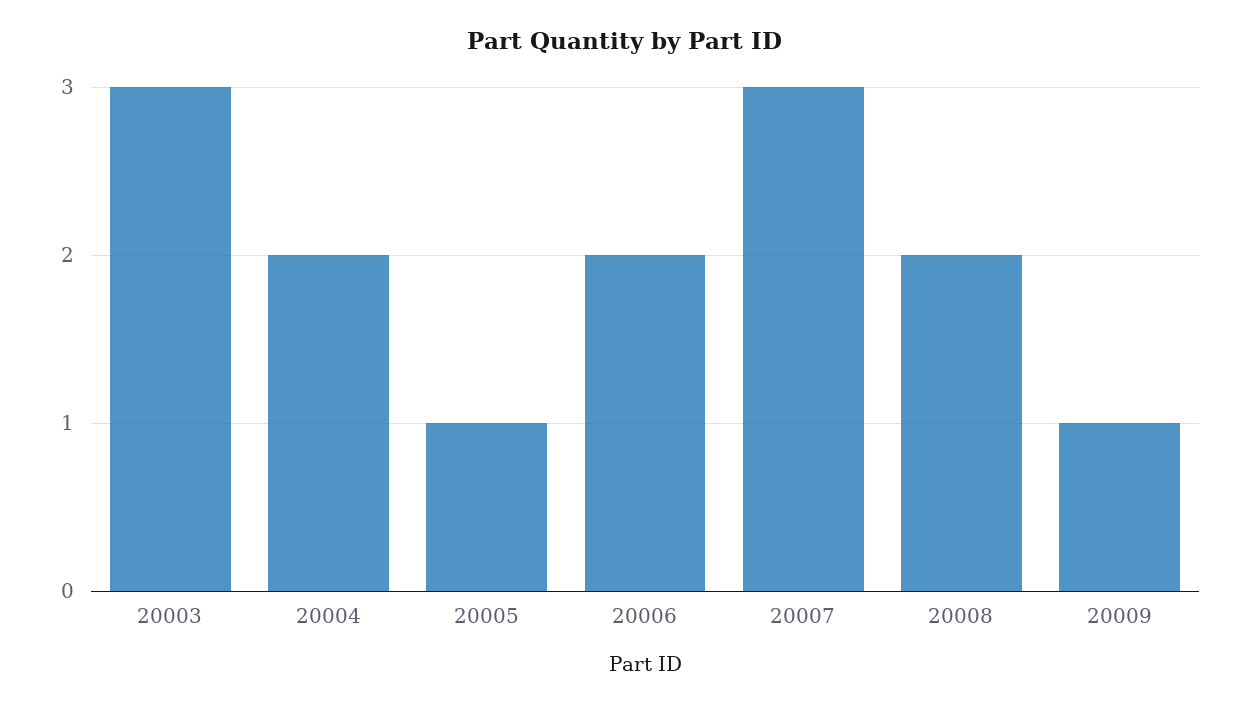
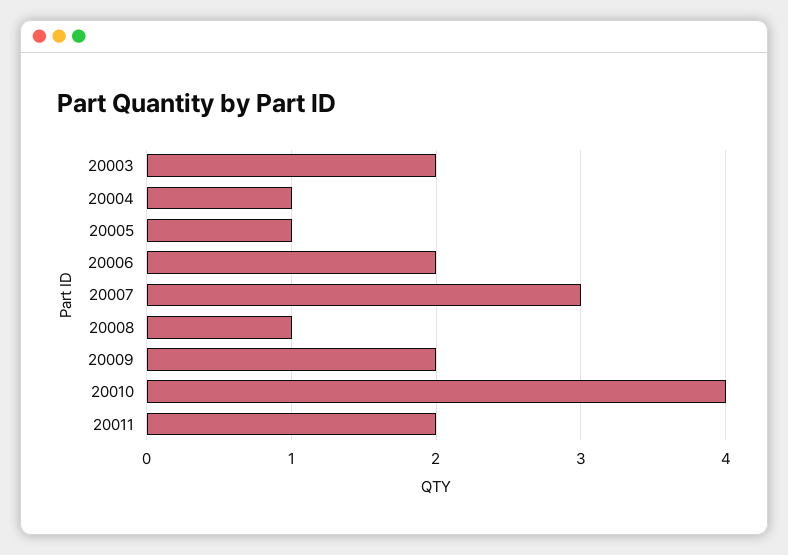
20003: 3 -> 2
20004: 2 -> 1
20008: 2 -> 1
20009: 1 -> 2
20010: none -> 4
20011: none -> 2

